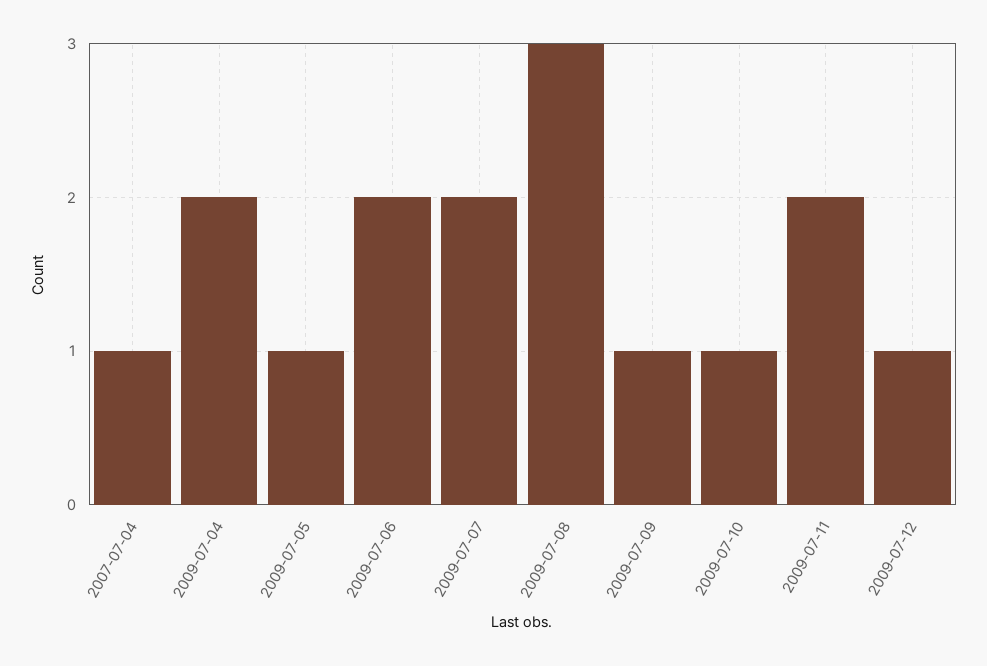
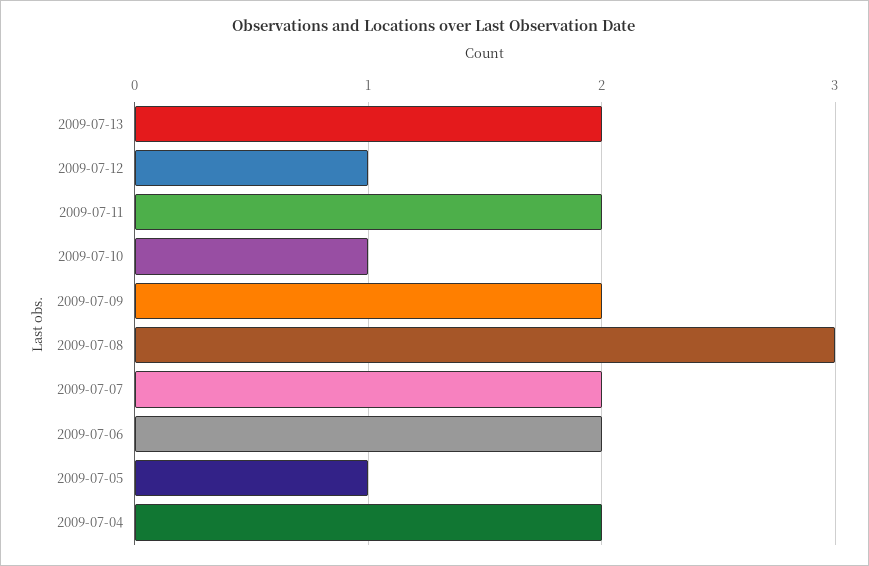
2007-07-04: 1 -> none
2009-07-09: 1 -> 2
2009-07-13: none -> 2

